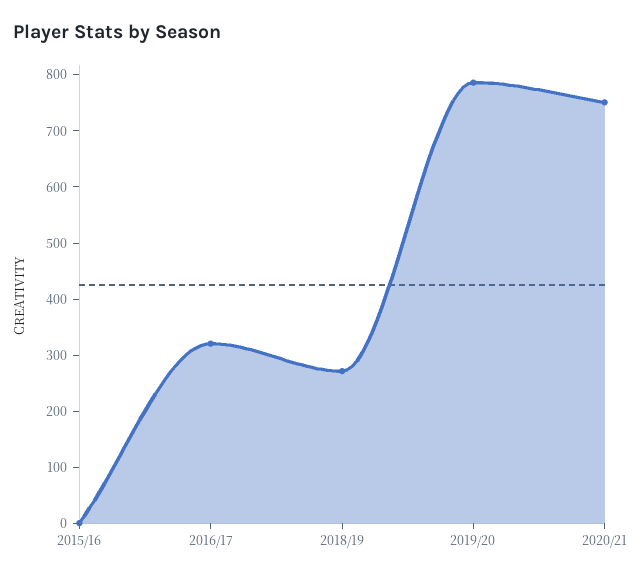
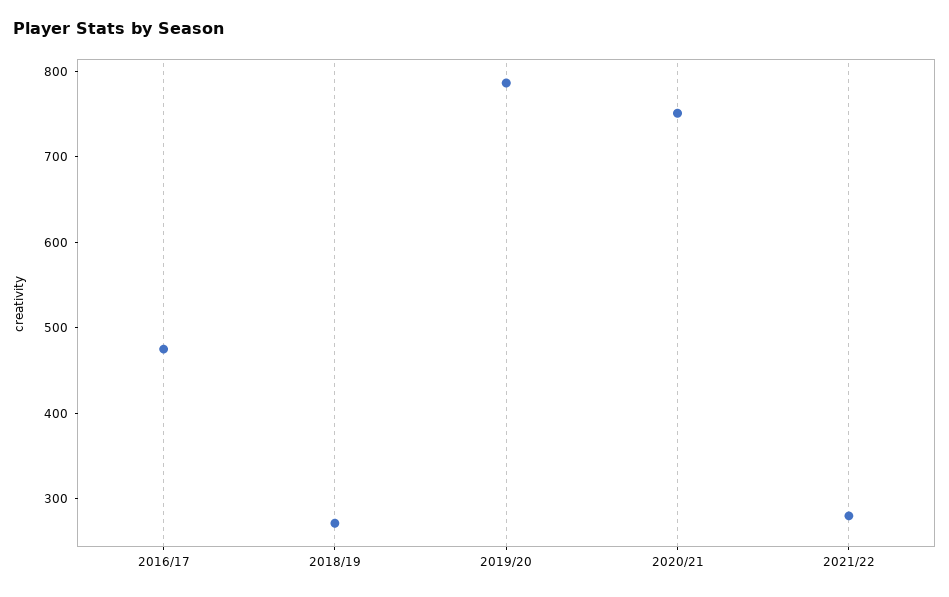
2015/16: 0 -> none
2016/17: 320 -> 480
2021/22: none -> 280

